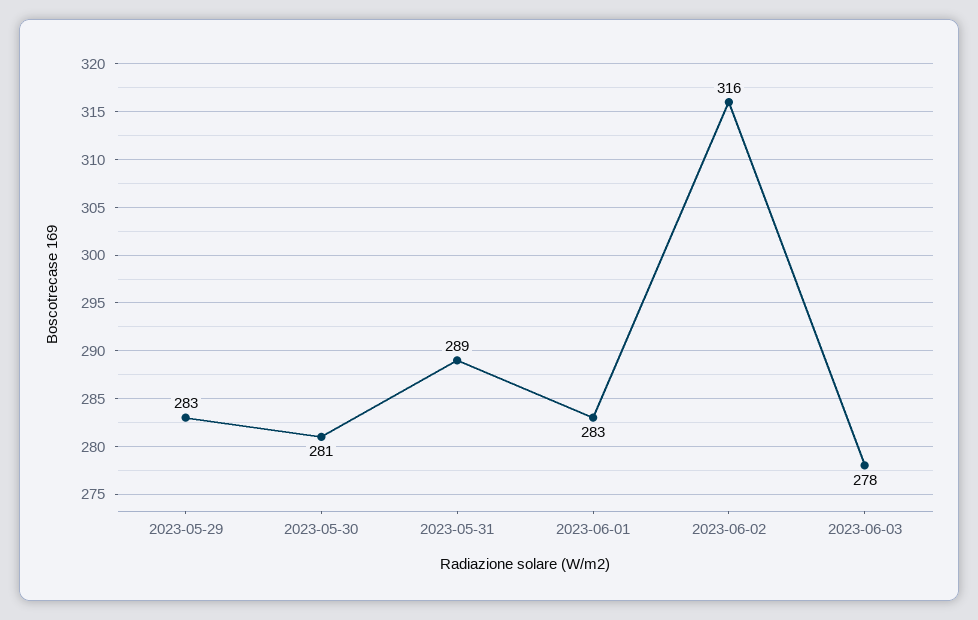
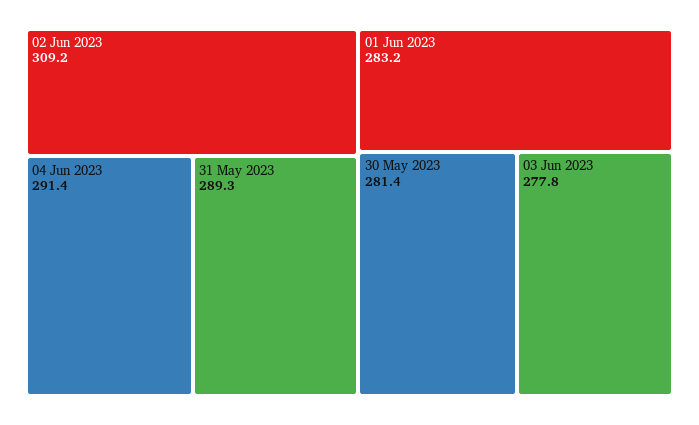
2023-05-29: 283 -> none
2023-06-02: 316 -> 309.2
04 Jun 2023: none -> 291.4

